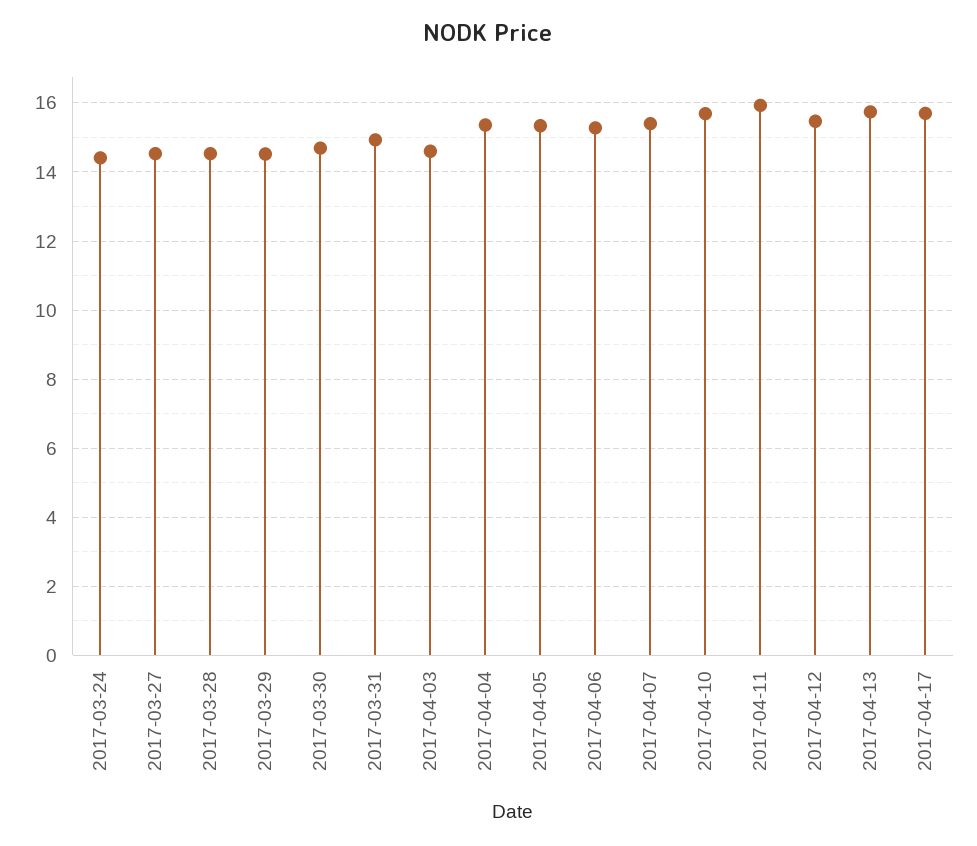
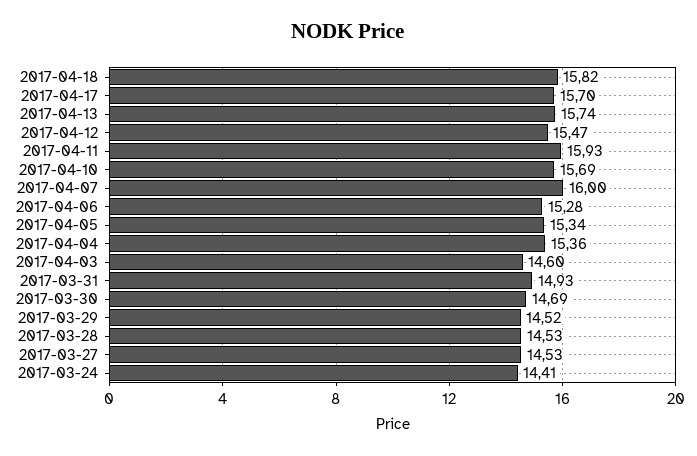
2017-04-07: 15.4 -> 16
2017-04-18: none -> 15.82

